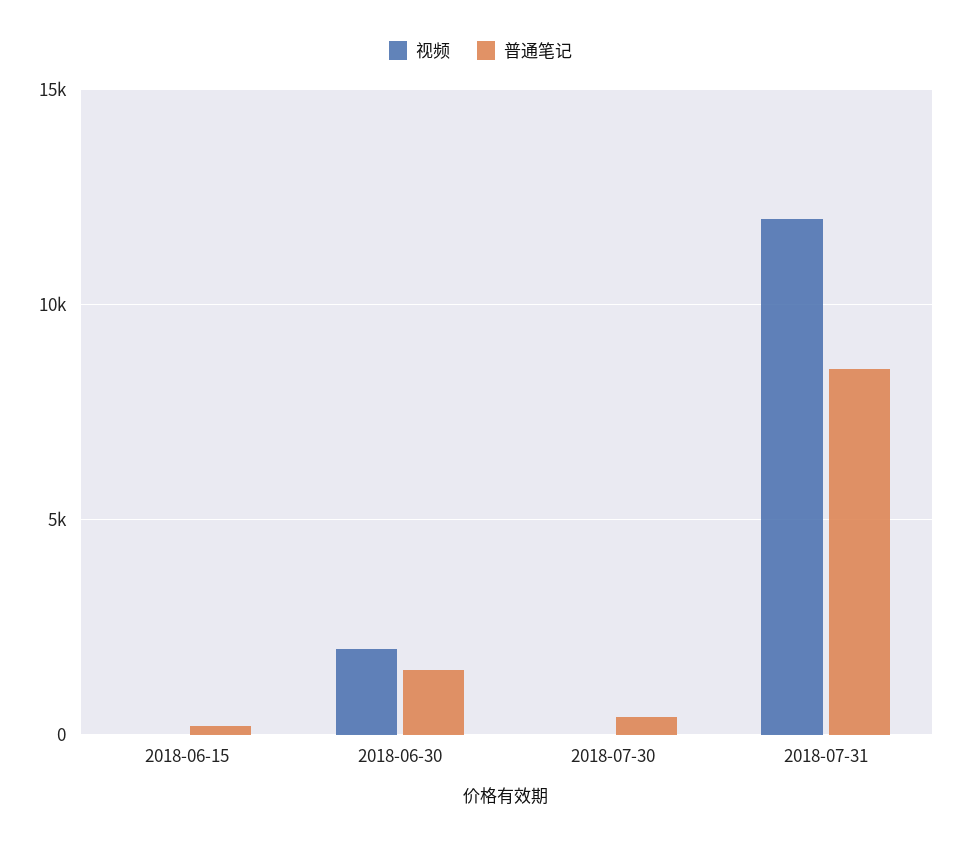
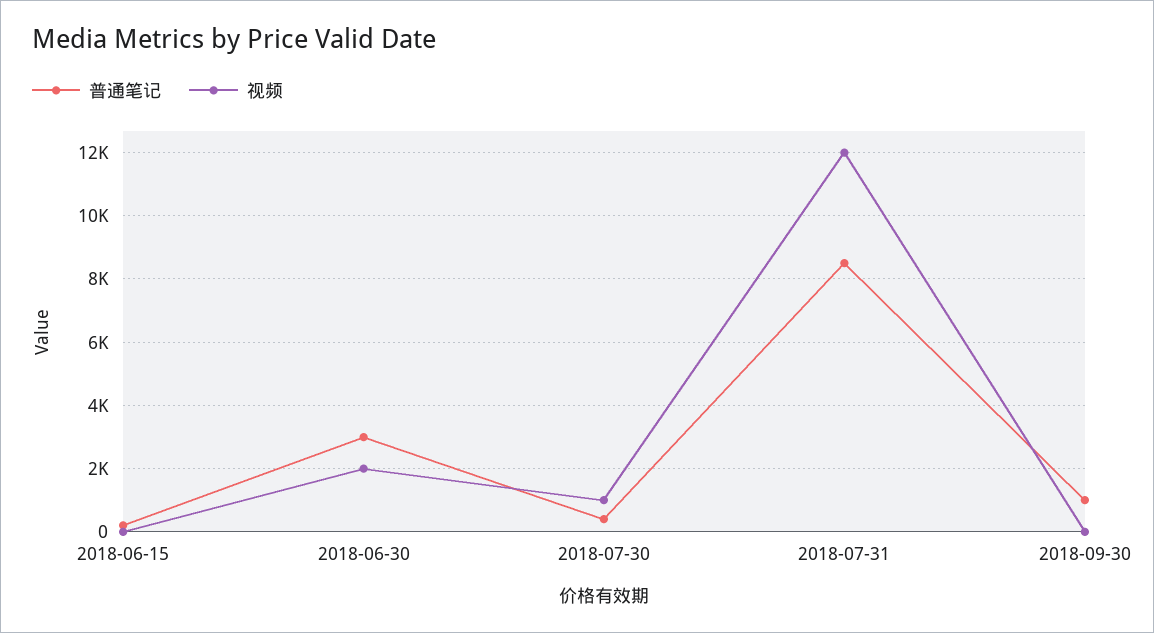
普通笔记, 2018-06-30: 1500 -> 3000
视频, 2018-07-30: 0 -> 1000
普通笔记, 2018-09-30: none -> 1000
视频, 2018-09-30: none -> 0

